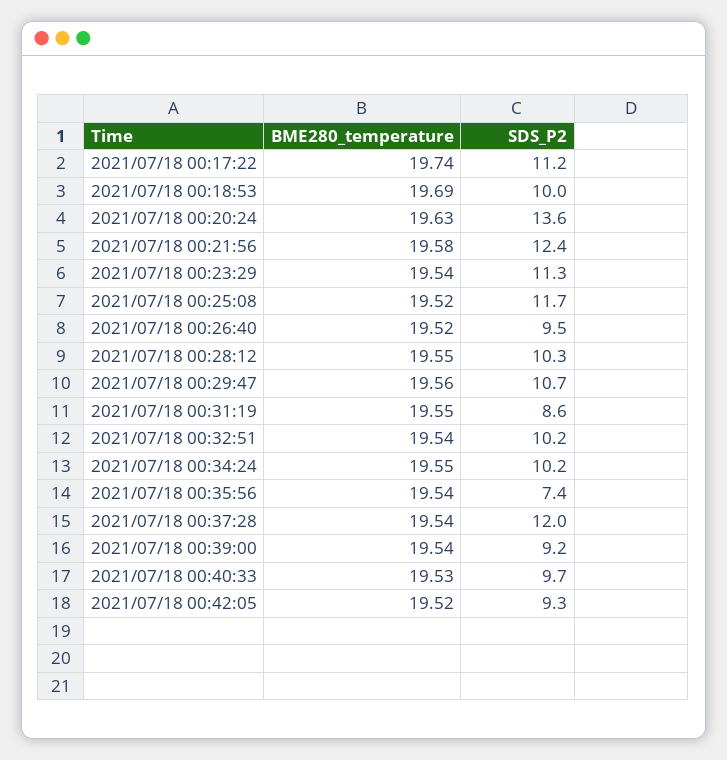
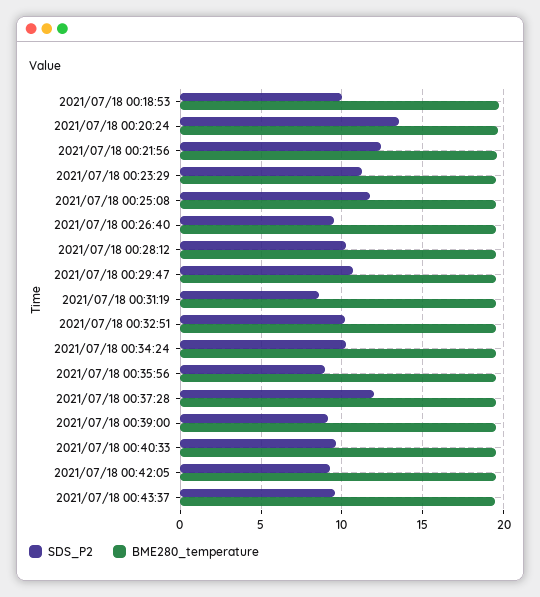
BME280_temperature, 2021/07/18 00:17:22: 19.74 -> none
SDS_P2, 2021/07/18 00:17:22: 11.2 -> none
SDS_P2, 2021/07/18 00:35:56: 7.4 -> 9
SDS_P2, 2021/07/18 00:43:37: none -> 9.5
BME280_temperature, 2021/07/18 00:43:37: none -> 19.5

